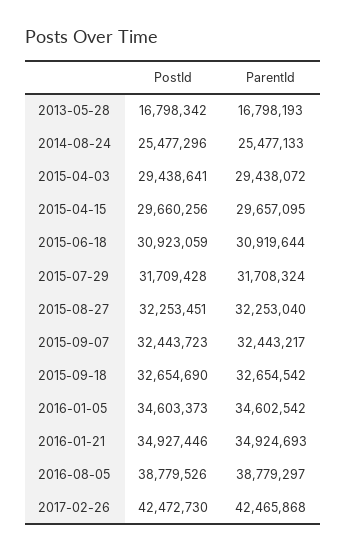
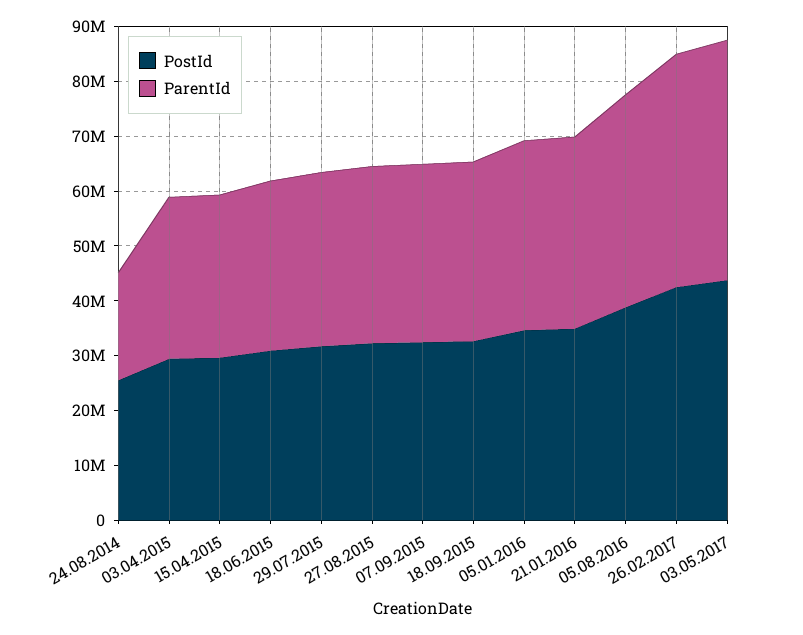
PostId, 2013-05-28: 16798342 -> none
ParentId, 2013-05-28: 16798193 -> none
ParentId, 2014-08-24: 25477133 -> 20000000
PostId, 03.05.2017: none -> 44000000
ParentId, 03.05.2017: none -> 44000000

